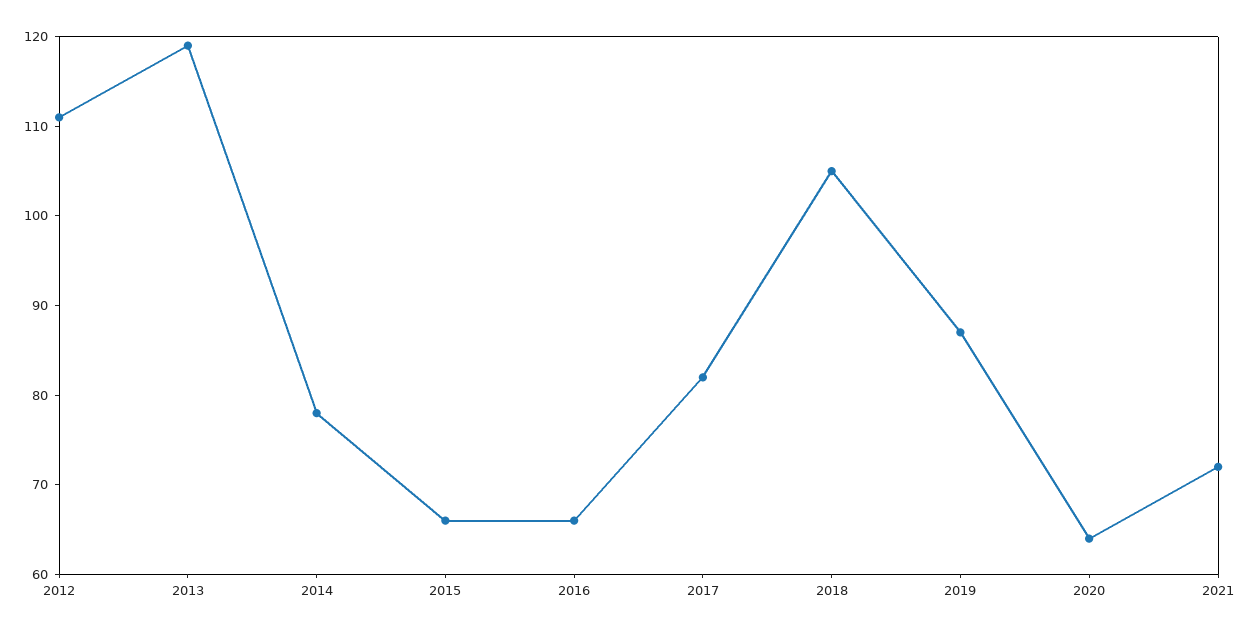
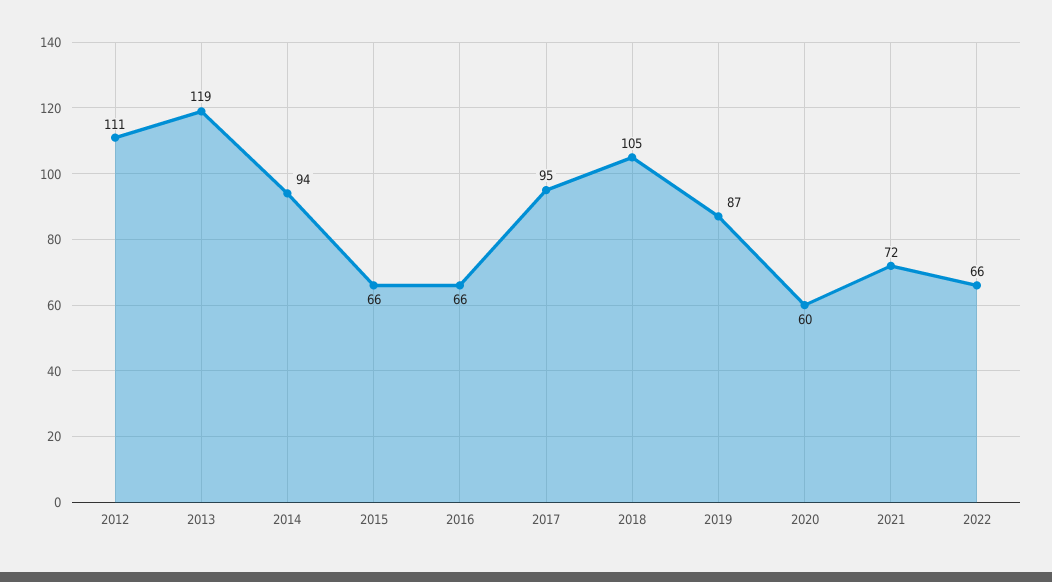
2014: 78 -> 94
2017: 82 -> 95
2020: 64 -> 60
2022: none -> 66

